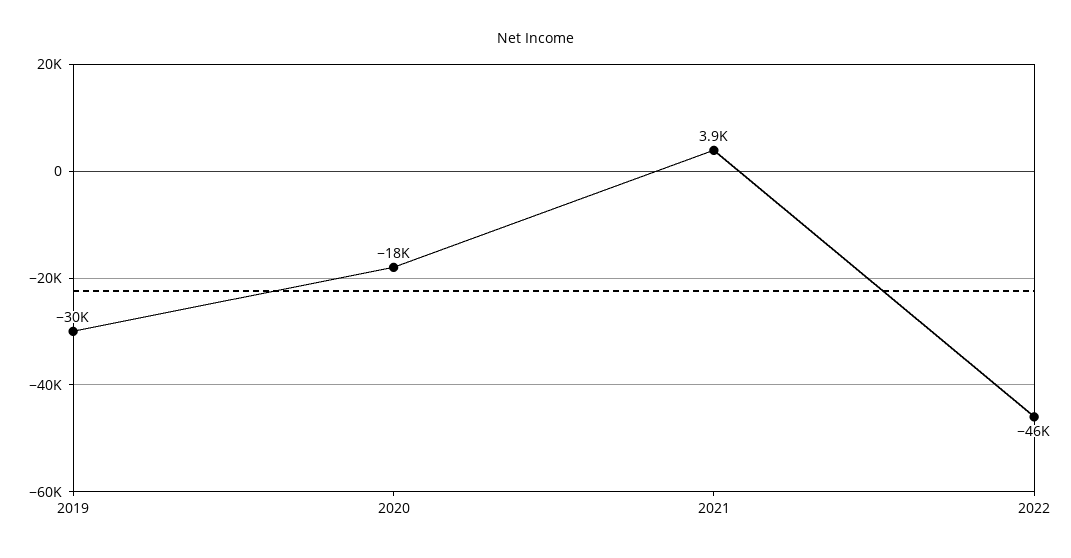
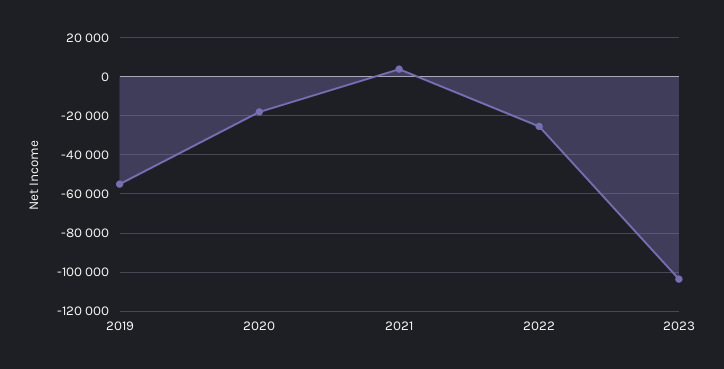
2019: -30000 -> -55000
2022: -46000 -> -25000
2023: none -> -105000

